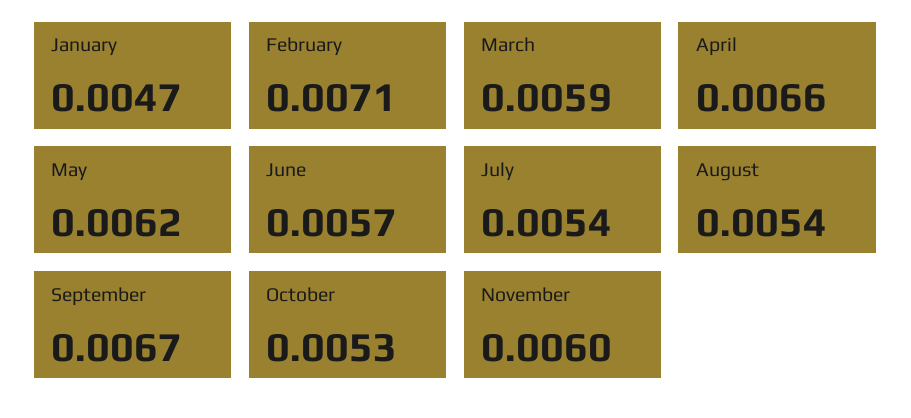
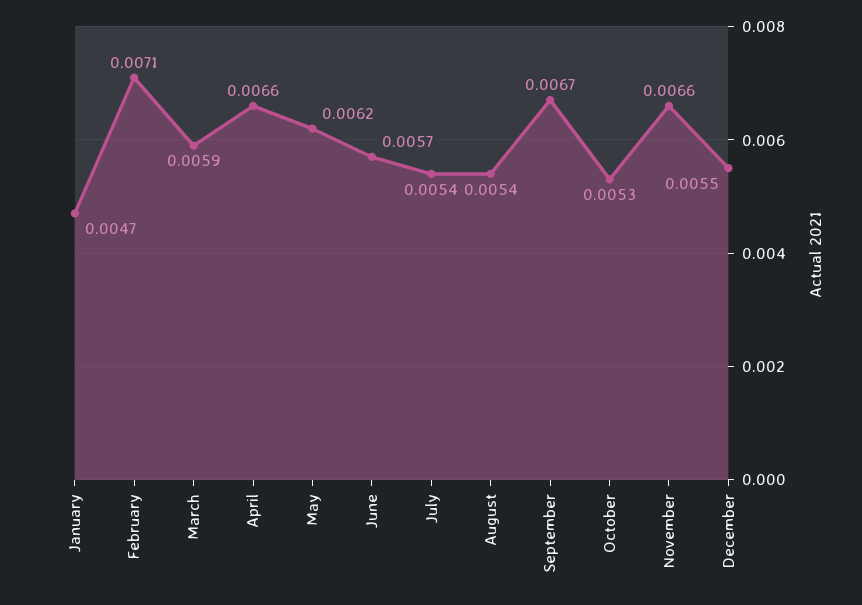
November: 0.006 -> 0.0066
December: none -> 0.0055

